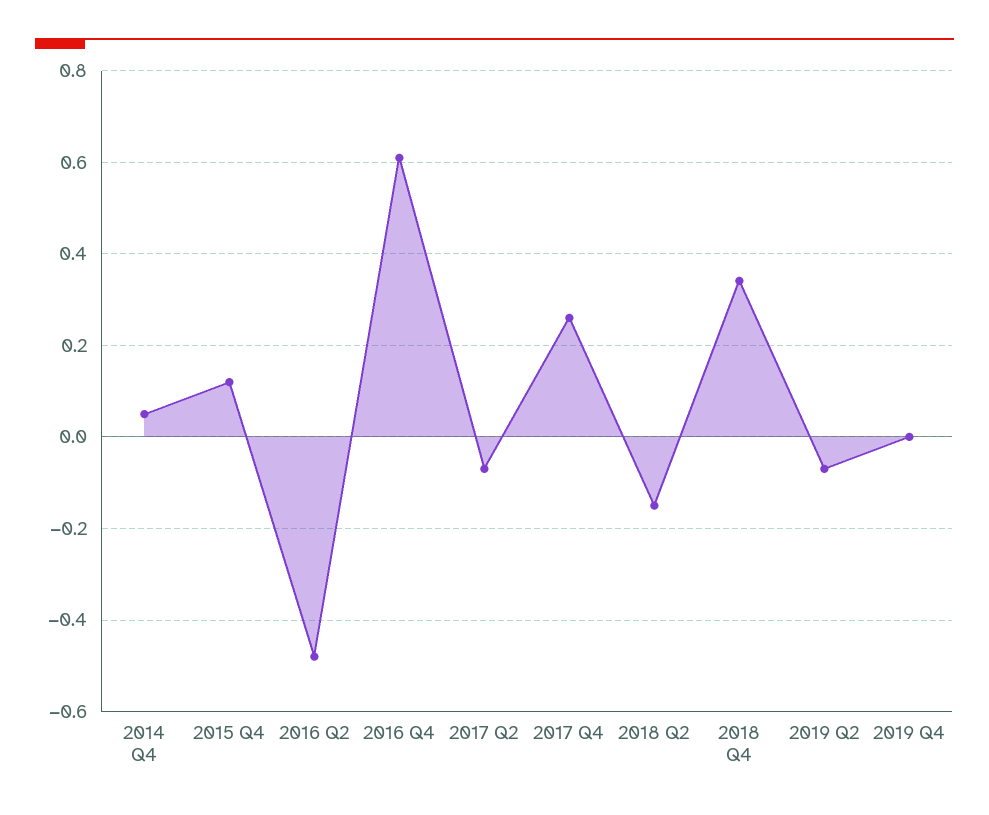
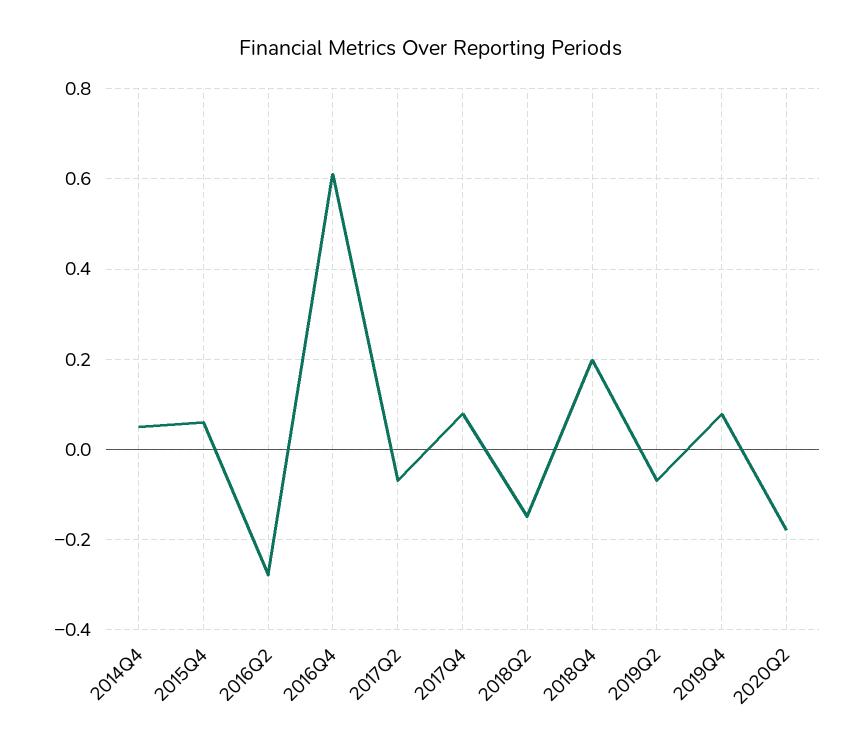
2015 Q4: 0.12 -> 0.06
2016 Q2: -0.48 -> -0.28
2017 Q4: 0.26 -> 0.08
2018 Q4: 0.34 -> 0.2
2019 Q4: 0 -> 0.08
2020Q2: none -> -0.18

